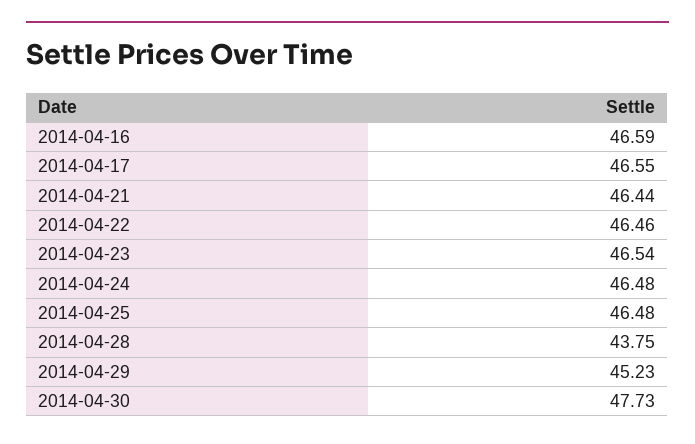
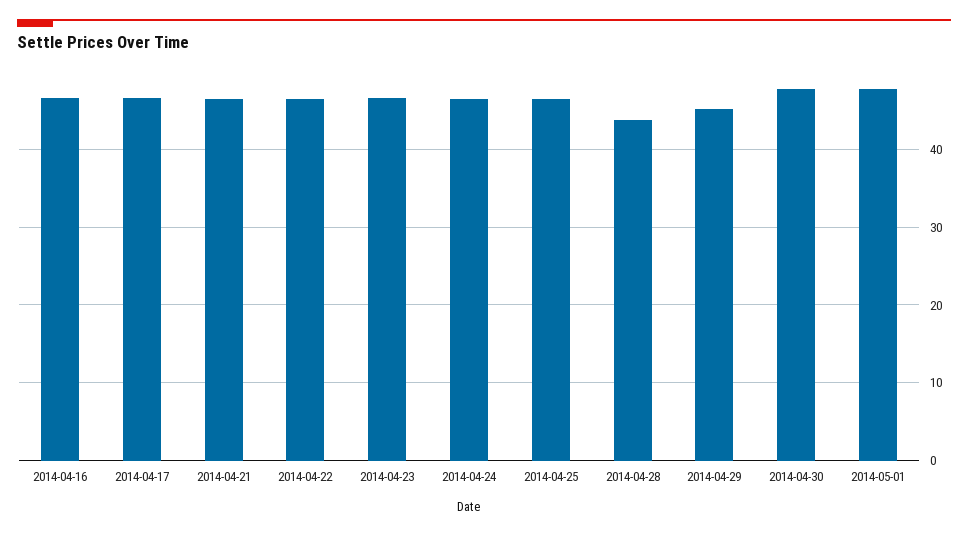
2014-05-01: none -> 48

